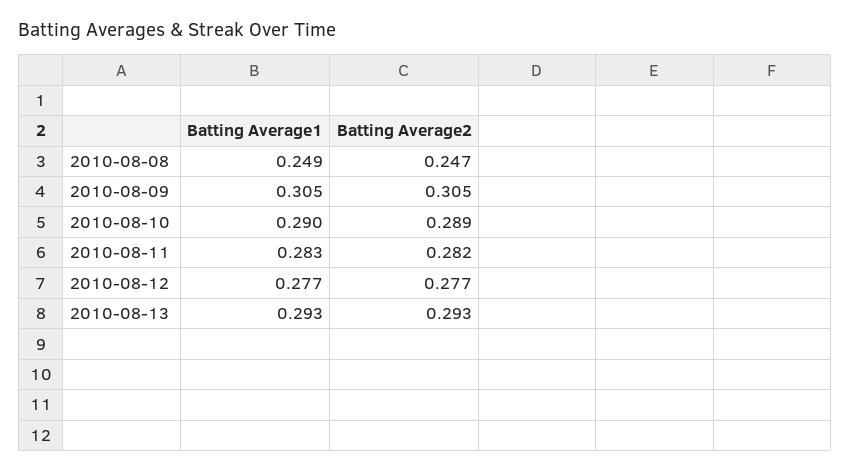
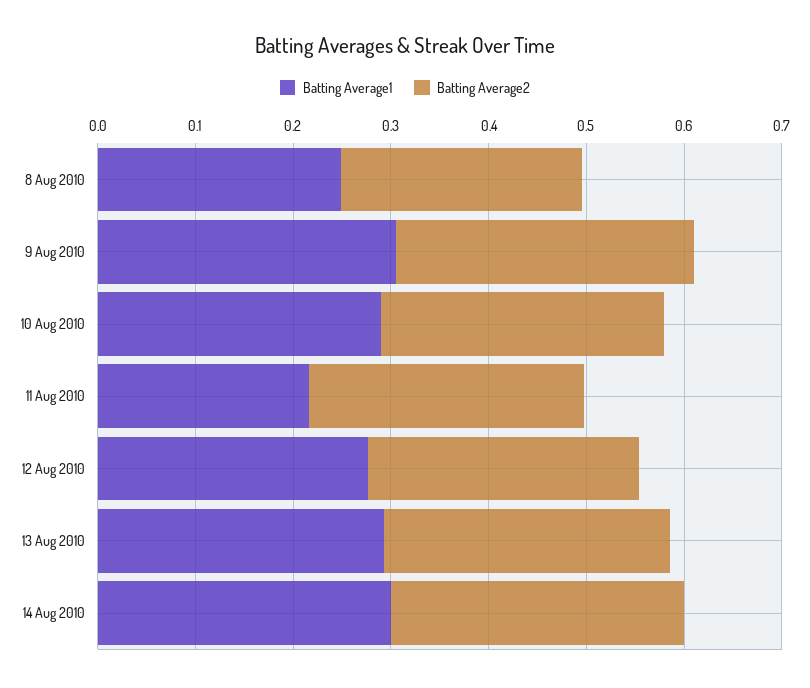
Batting Average1, 2010-08-11: 0.283 -> 0.22
Batting Average1, 14 Aug 2010: none -> 0.3
Batting Average2, 14 Aug 2010: none -> 0.3

